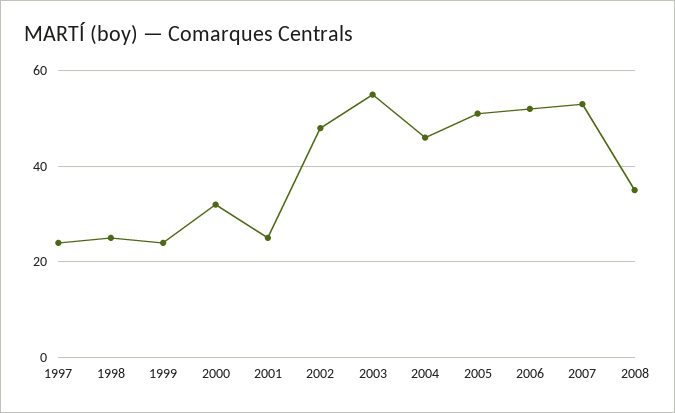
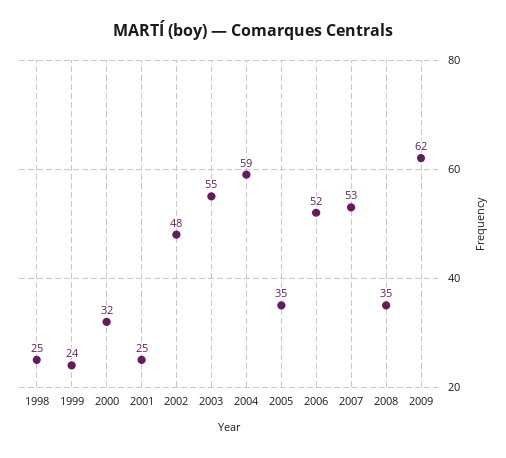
1997: 25 -> none
2004: 45 -> 59
2005: 50 -> 35
2009: none -> 62

